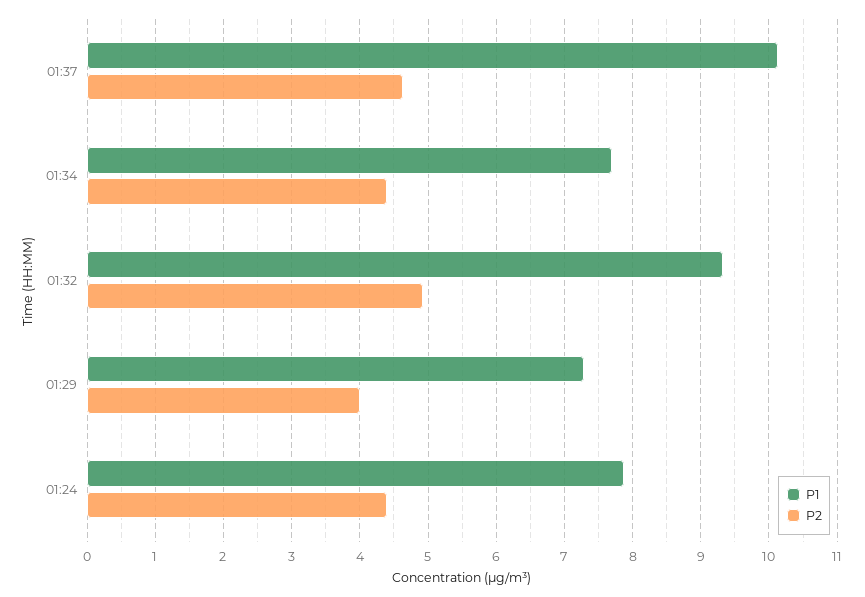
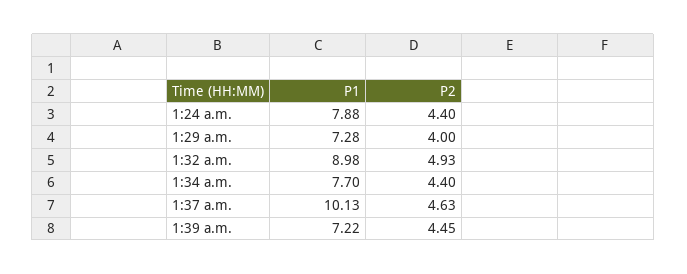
P1, 01:32: 9.3 -> 8.98
P1, 1:39 a.m.: none -> 7.22
P2, 1:39 a.m.: none -> 4.45

